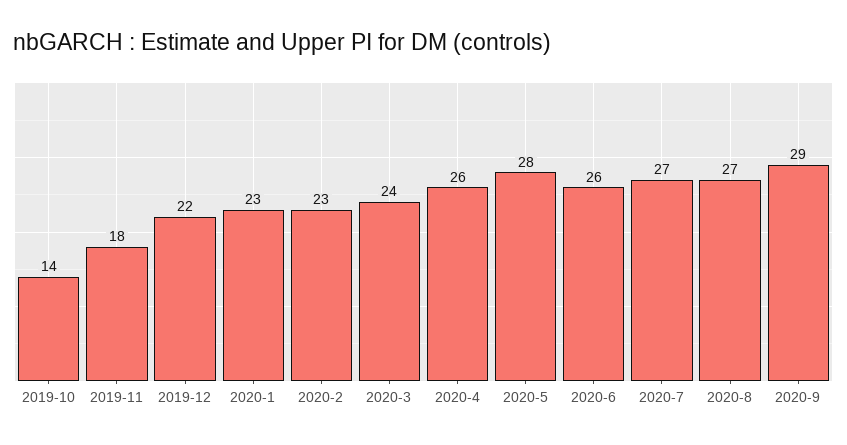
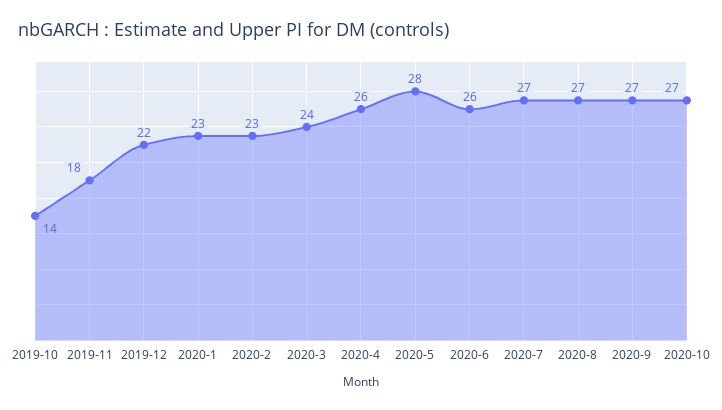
2020-9: 29 -> 27
2020-10: none -> 27

